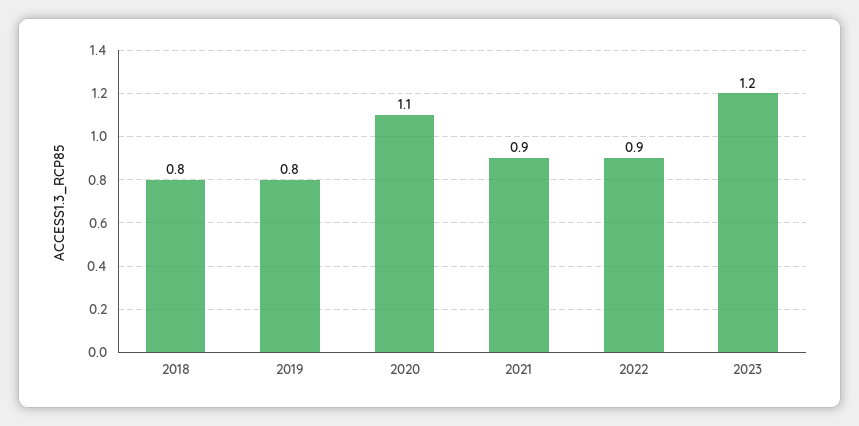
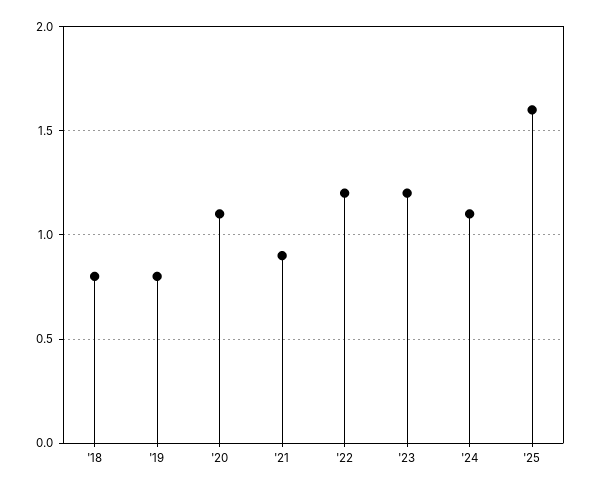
2022: 0.9 -> 1.2
'24: none -> 1.1
'25: none -> 1.6

